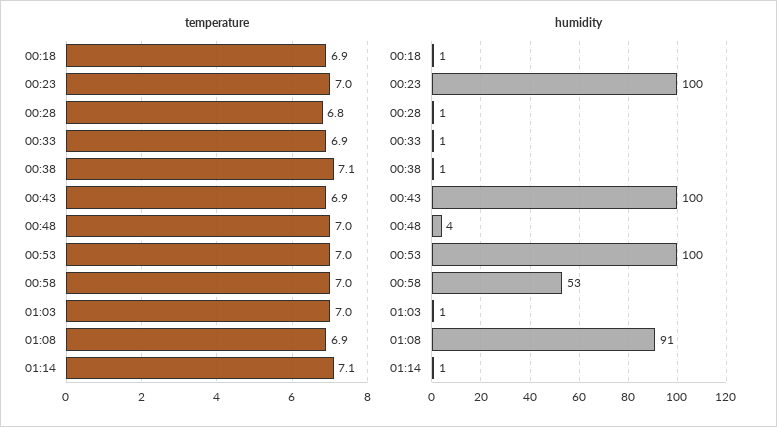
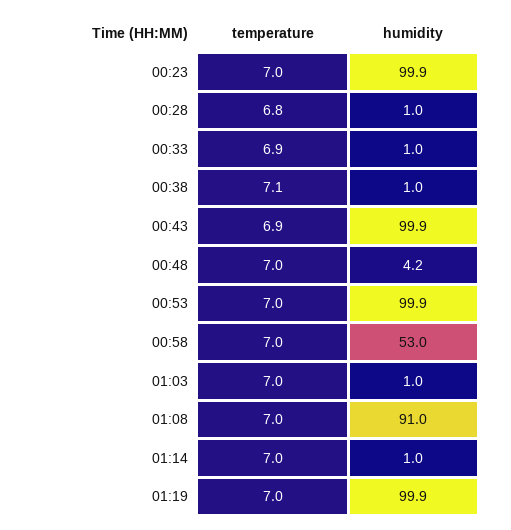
temperature, 00:18: 6.9 -> none
temperature, 01:08: 6.9 -> 7
temperature, 01:14: 7.1 -> 7
humidity, 00:18: 1 -> none
temperature, 01:19: none -> 7
humidity, 01:19: none -> 99.9

